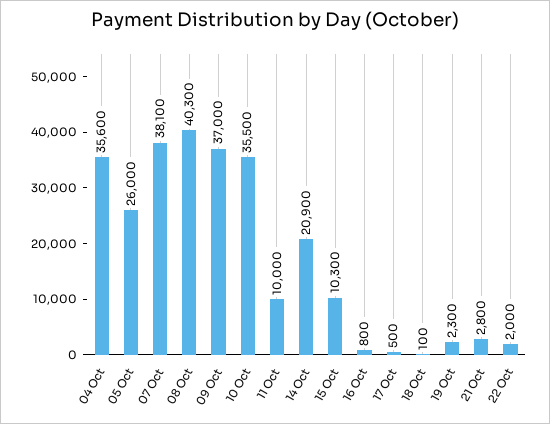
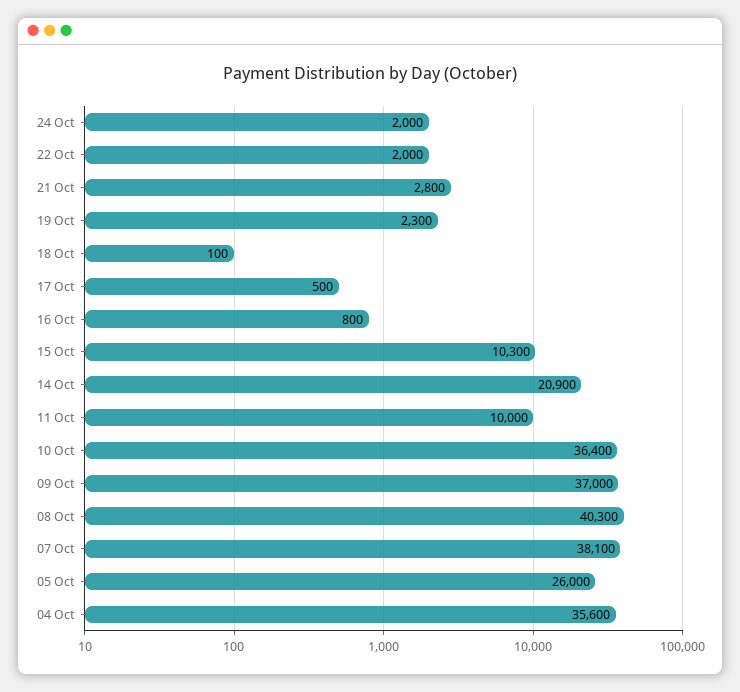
10 Oct: 35500 -> 36400
24 Oct: none -> 2000

